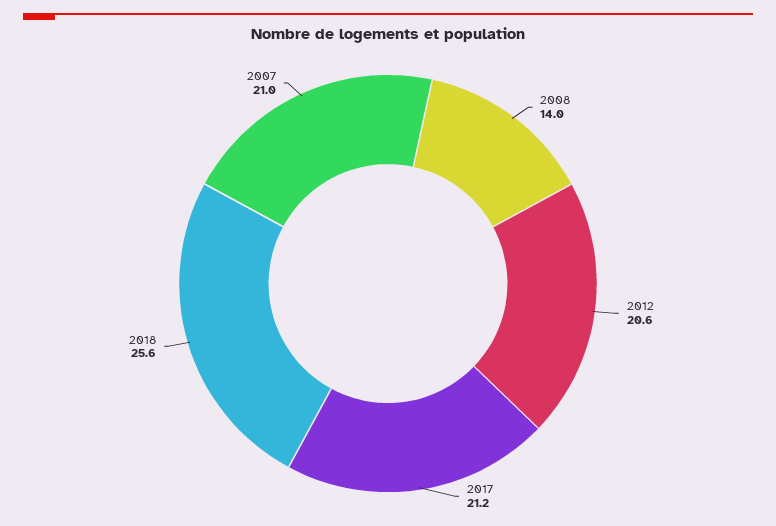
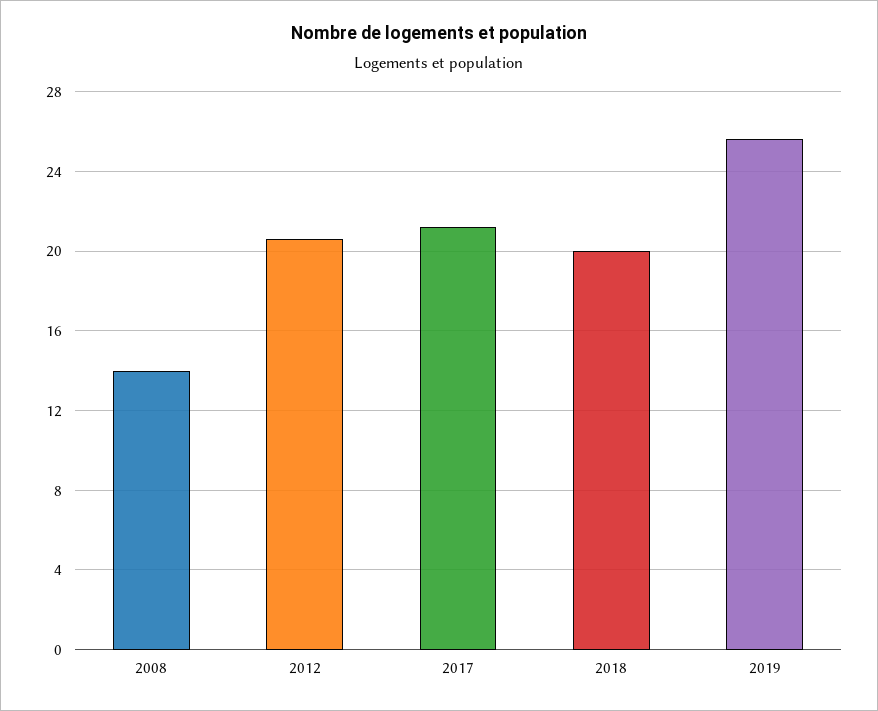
2018: 25.6 -> 20
2007: 21 -> none
2019: none -> 25.5

